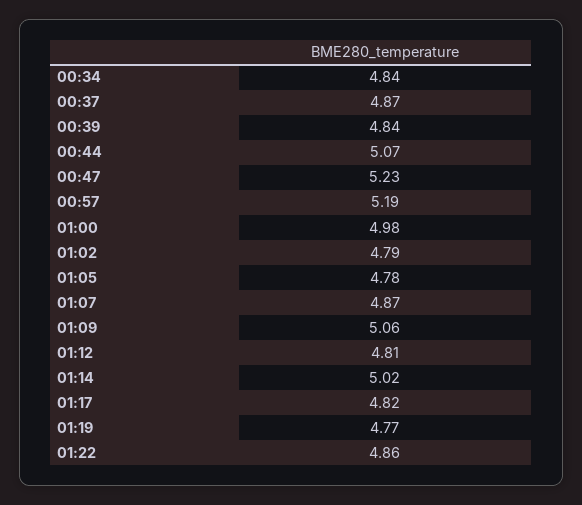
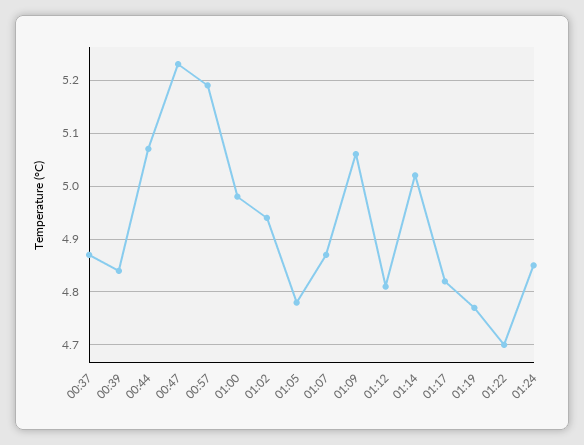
00:34: 4.84 -> none
01:02: 4.79 -> 4.95
01:22: 4.86 -> 4.7
01:24: none -> 4.85

